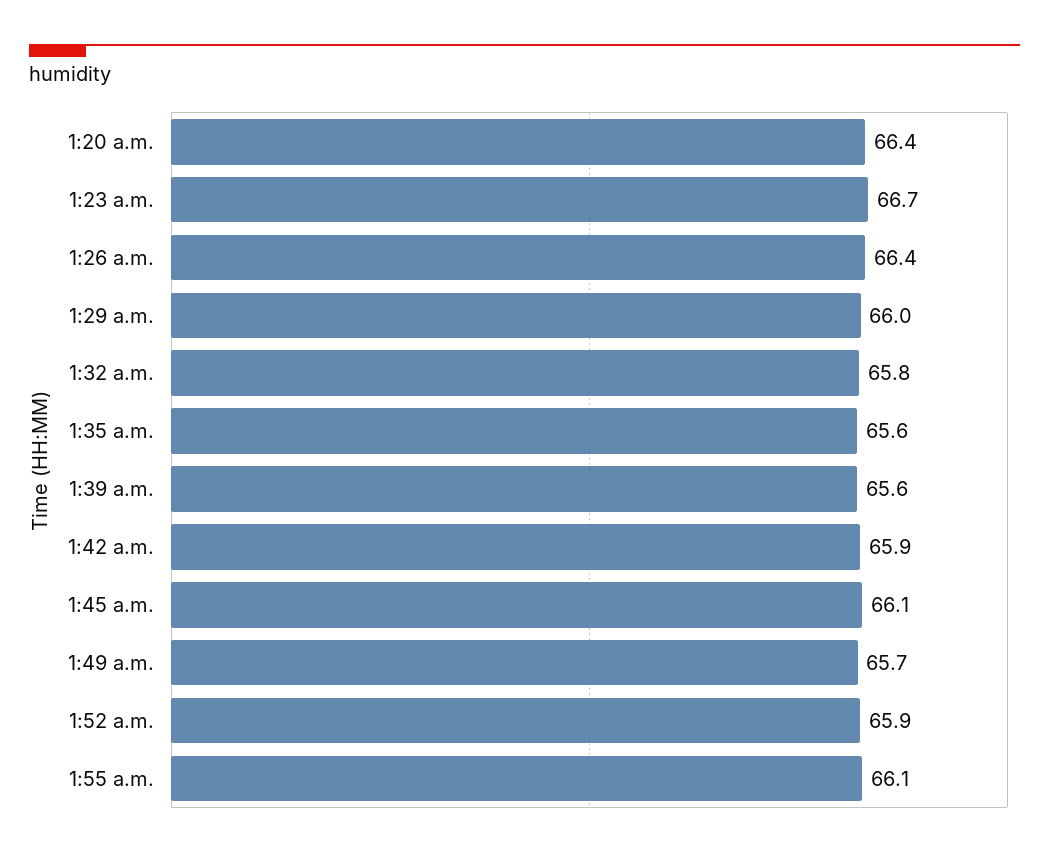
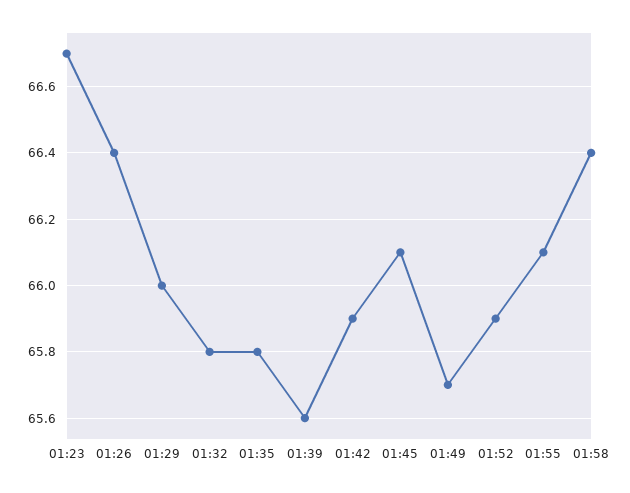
1:20 a.m.: 66.4 -> none
1:35 a.m.: 65.6 -> 65.8
01:58: none -> 66.4

